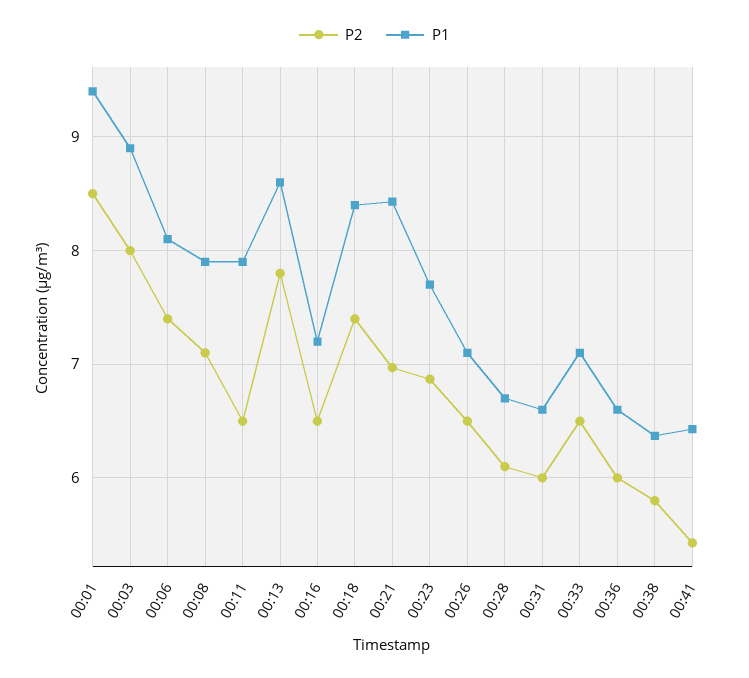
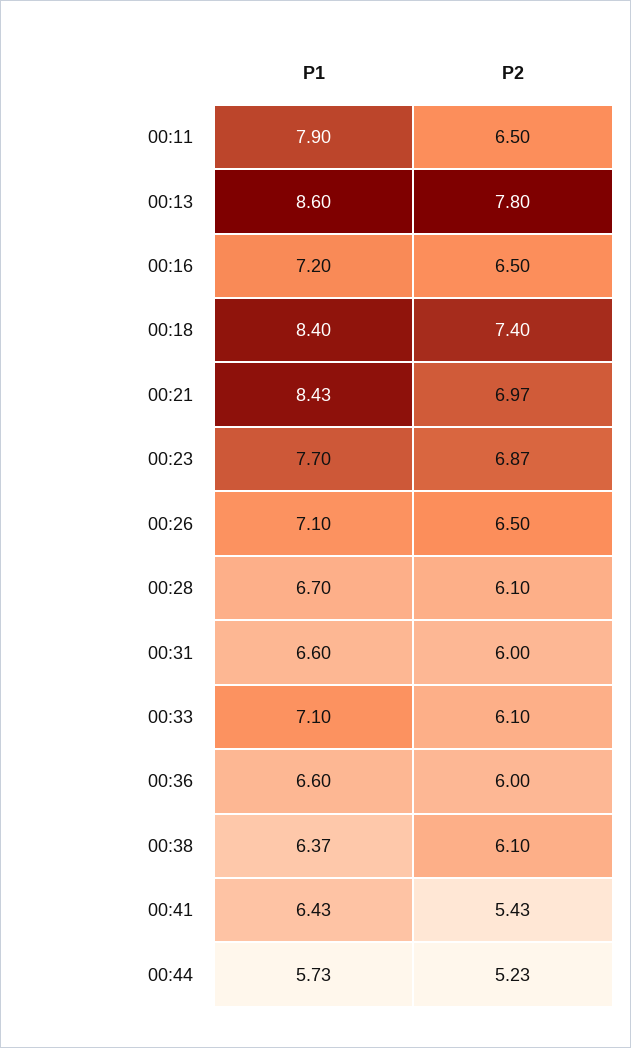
P2, 00:01: 8.5 -> none
P1, 00:01: 9.4 -> none
P2, 00:03: 8 -> none
P1, 00:03: 8.9 -> none
P2, 00:06: 7.4 -> none
P1, 00:06: 8.1 -> none
P2, 00:08: 7.1 -> none
P1, 00:08: 7.9 -> none
P2, 00:33: 6.5 -> 6.1
P2, 00:38: 5.8 -> 6.1
P1, 00:44: none -> 5.73
P2, 00:44: none -> 5.23

